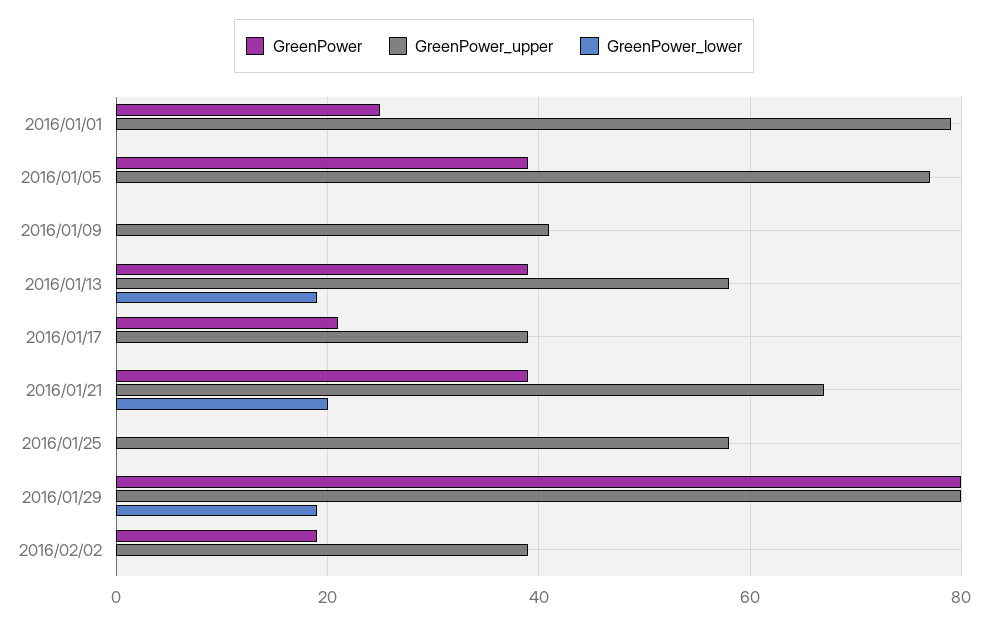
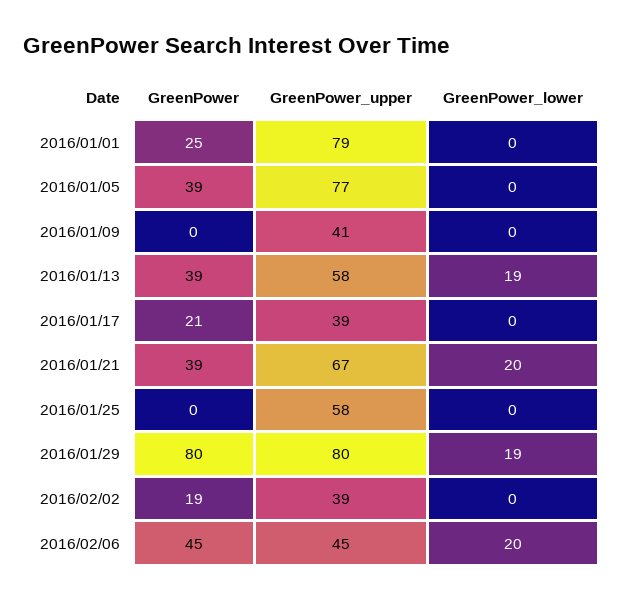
GreenPower, 2016/02/06: none -> 45
GreenPower_upper, 2016/02/06: none -> 45
GreenPower_lower, 2016/02/06: none -> 20

